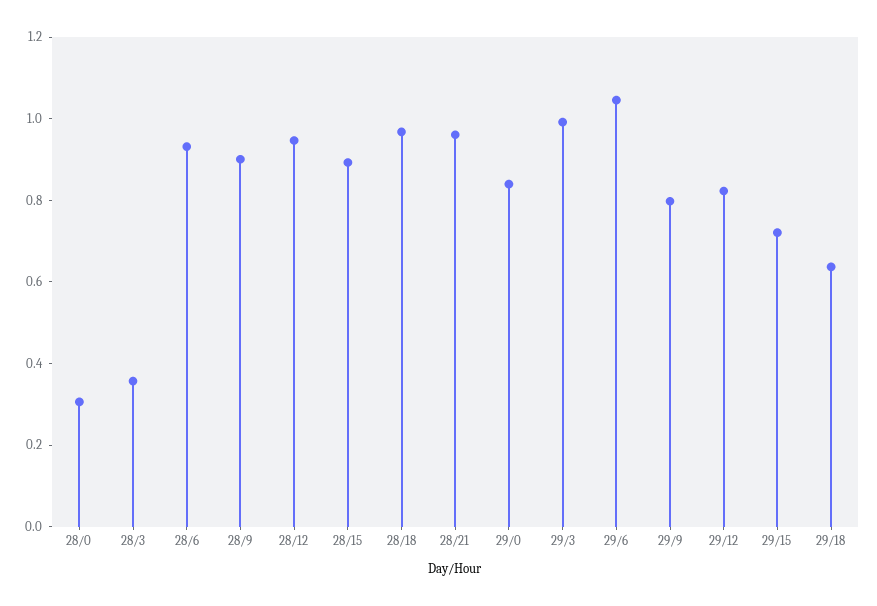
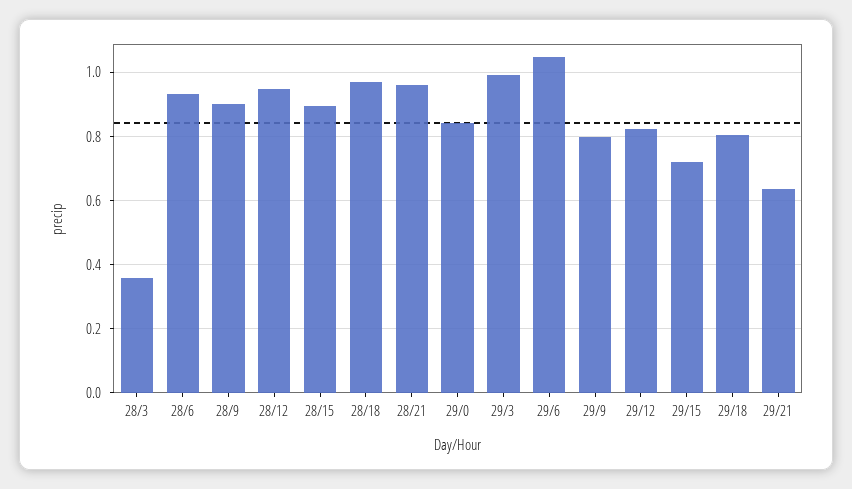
28/0: 0.3 -> none
29/18: 0.65 -> 0.8
29/21: none -> 0.64

